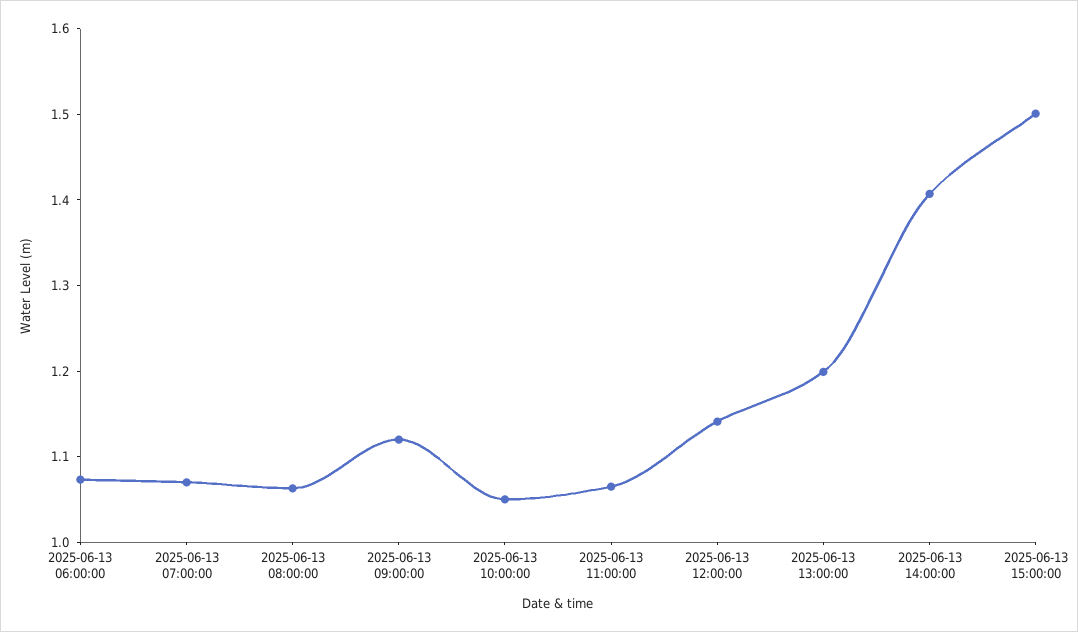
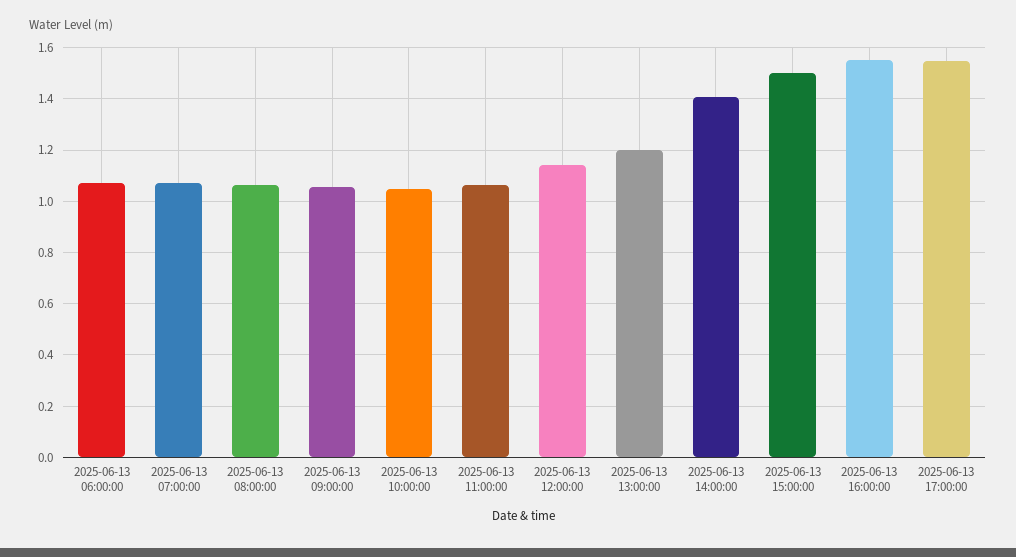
2025-06-13 09:00:00: 1.12 -> 1.05
2025-06-13 16:00:00: none -> 1.55
2025-06-13 17:00:00: none -> 1.55

